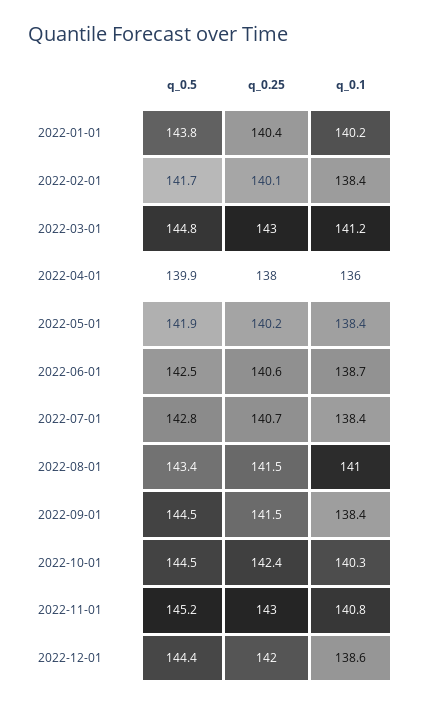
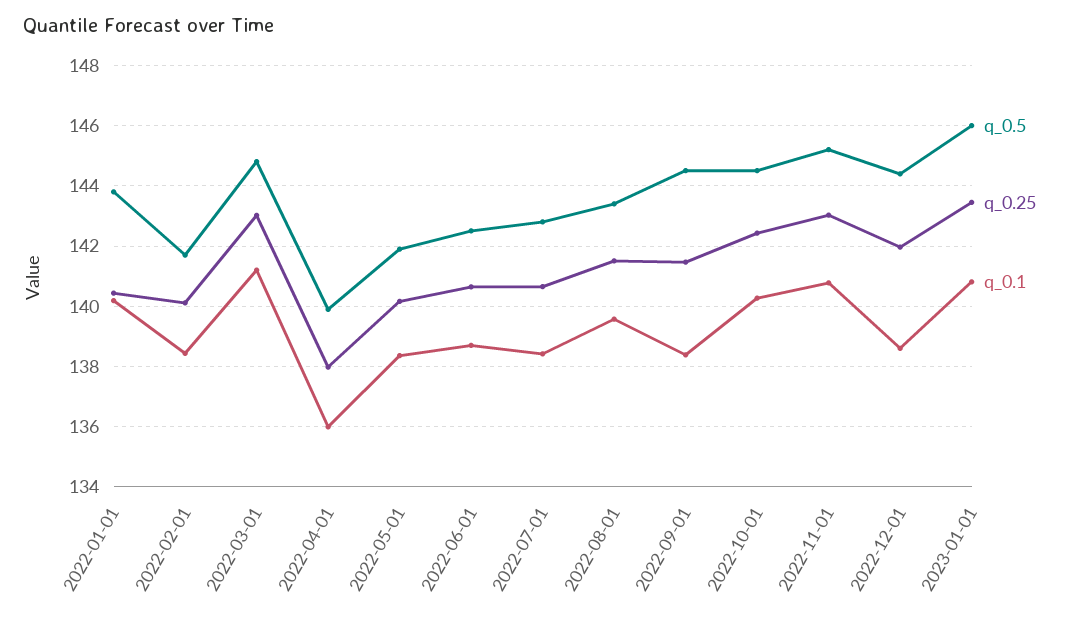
q_0.1, 2022-08-01: 141 -> 139.6
q_0.5, 2023-01-01: none -> 146
q_0.25, 2023-01-01: none -> 143.4
q_0.1, 2023-01-01: none -> 140.8

